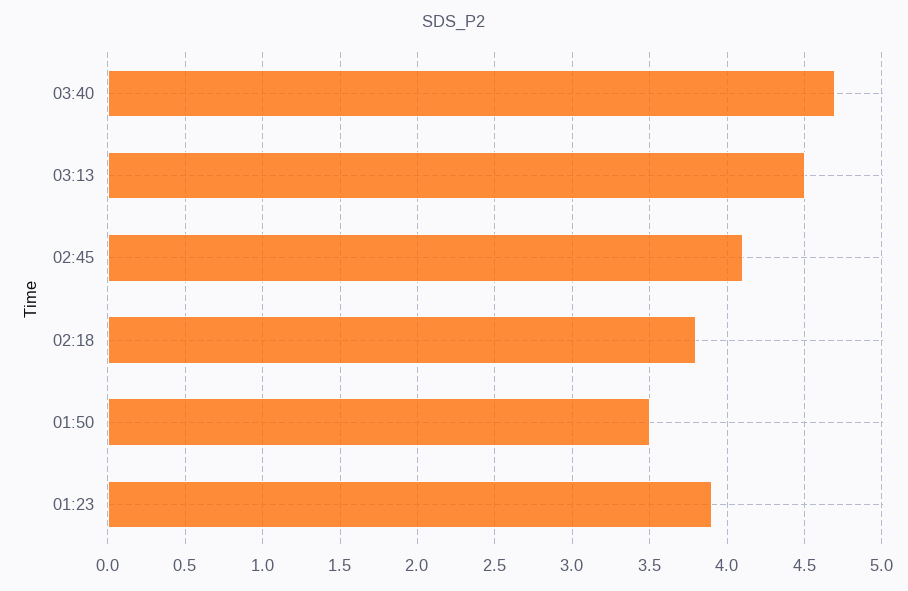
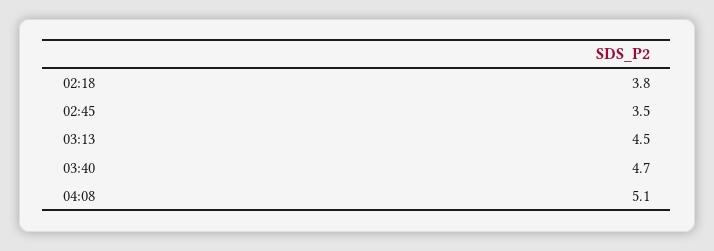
02:45: 4.1 -> 3.5
01:50: 3.5 -> none
01:23: 3.9 -> none
04:08: none -> 5.1

